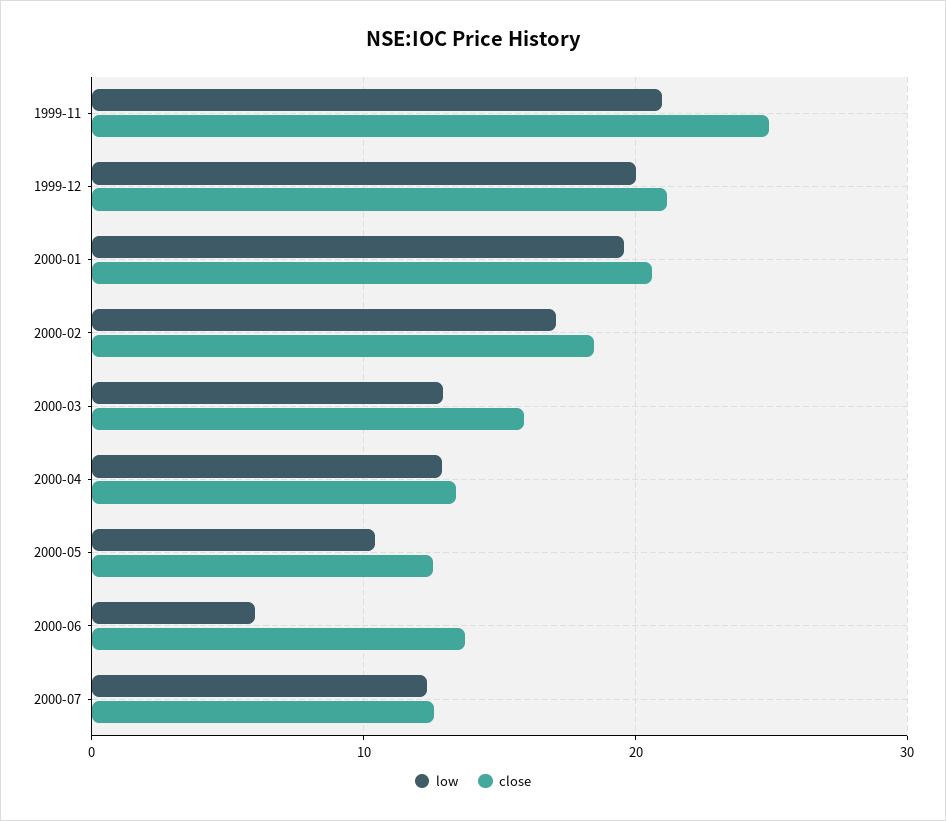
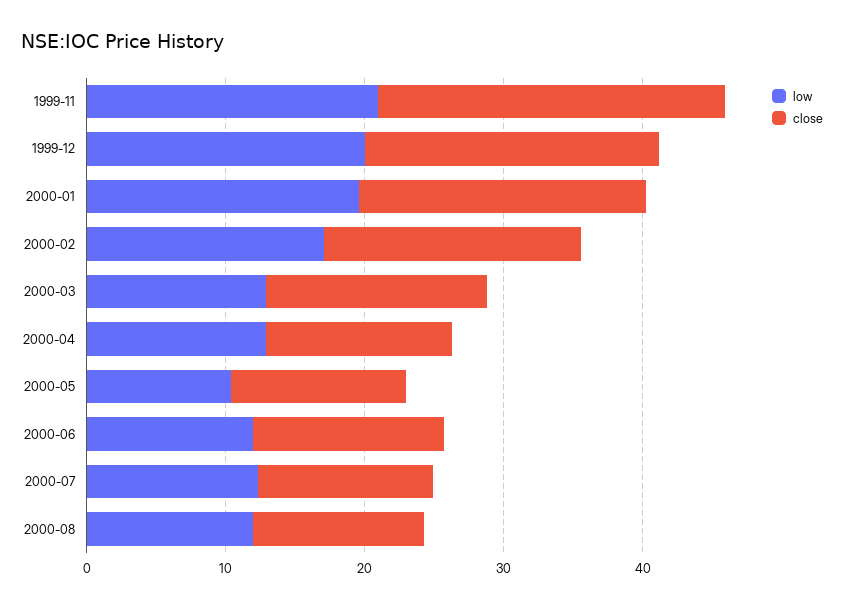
low, 2000-06: 6 -> 12
low, 2000-08: none -> 12
close, 2000-08: none -> 12

